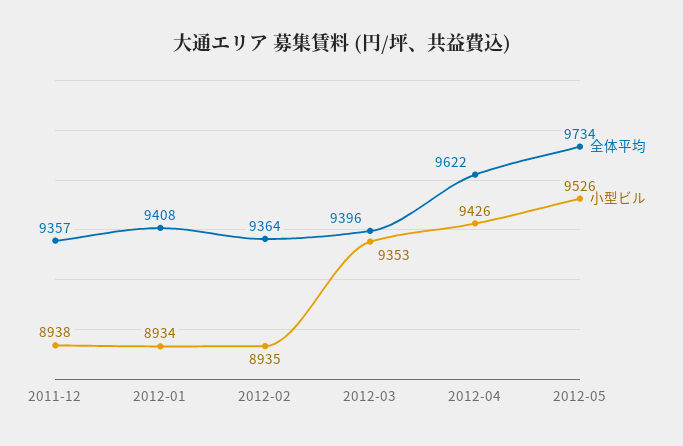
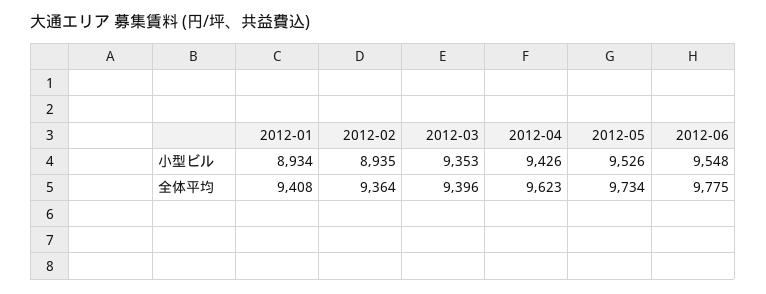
全体平均, 2011-12: 9357 -> none
小型ビル, 2011-12: 8938 -> none
全体平均, 2012-04: 9622 -> 9623
小型ビル, 2012-06: none -> 9548
全体平均, 2012-06: none -> 9775

